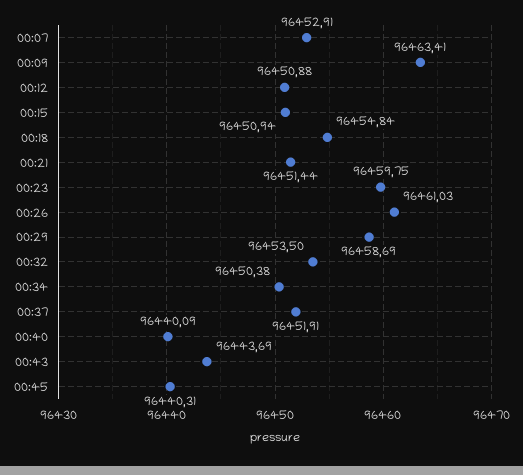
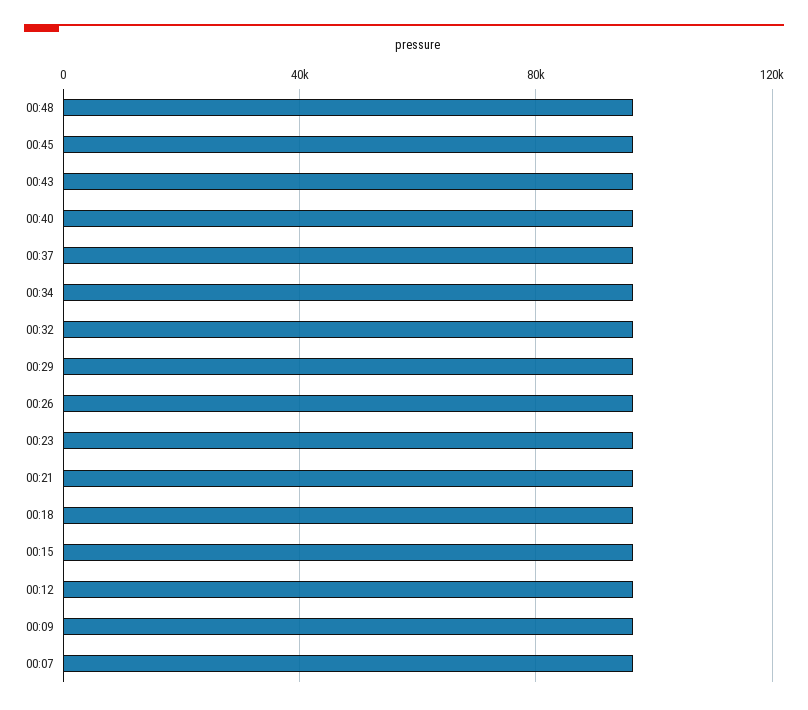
00:48: none -> 95000

